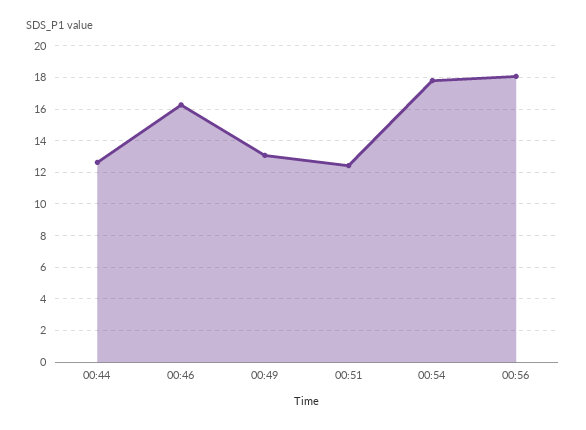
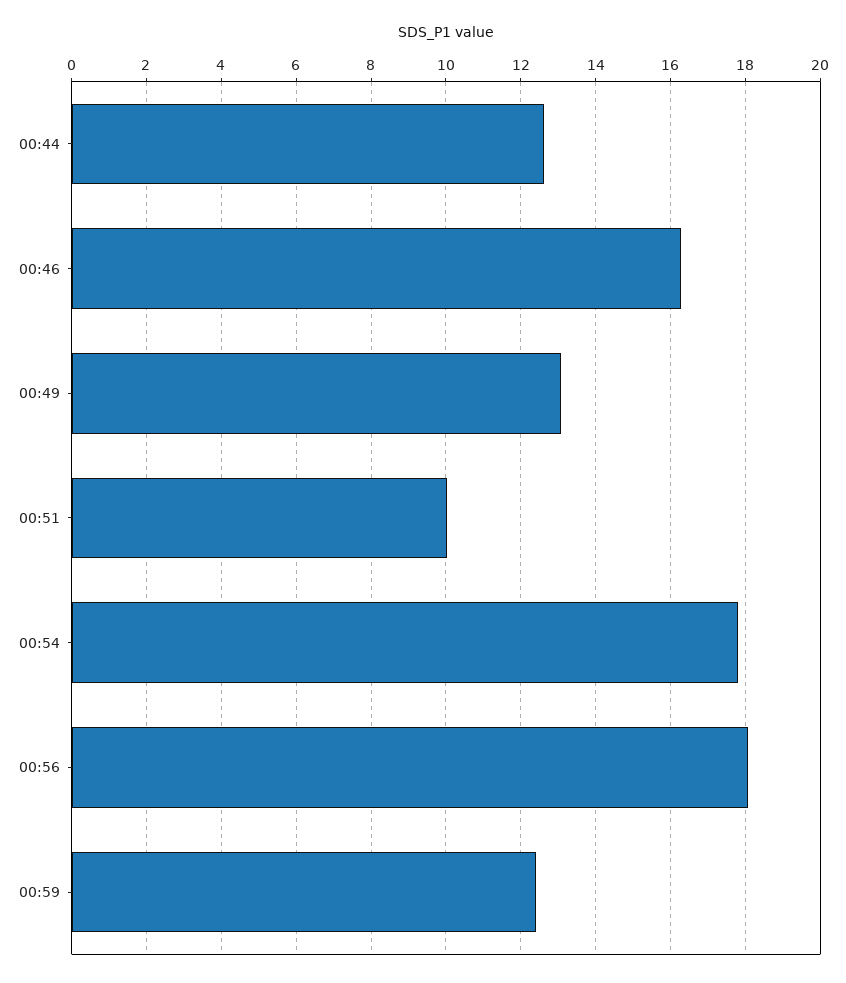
00:51: 12.5 -> 10
00:59: none -> 12.4

